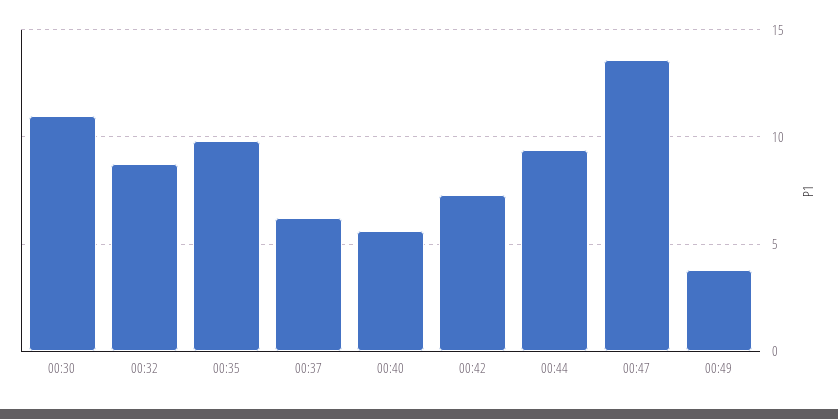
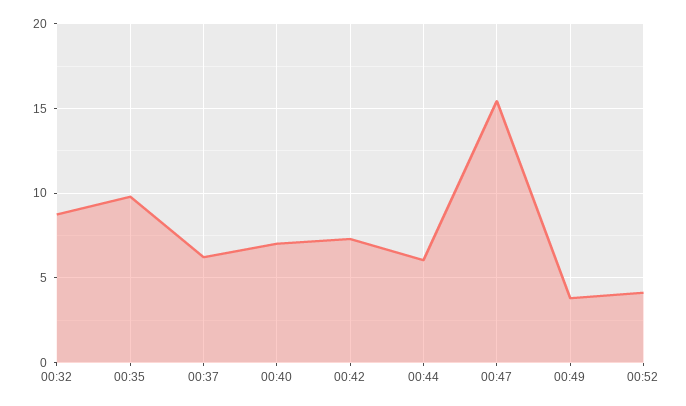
00:30: 11 -> none
00:40: 5.5 -> 7
00:44: 9.5 -> 6
00:47: 13.5 -> 15.5
00:52: none -> 4

